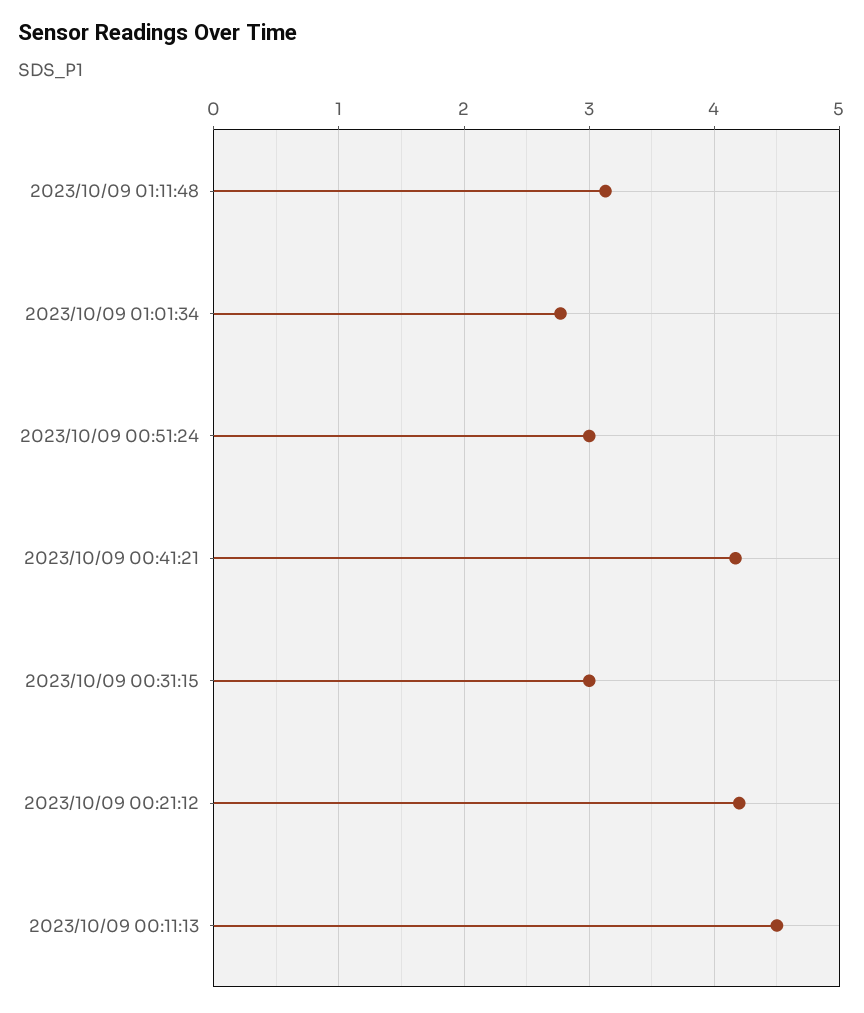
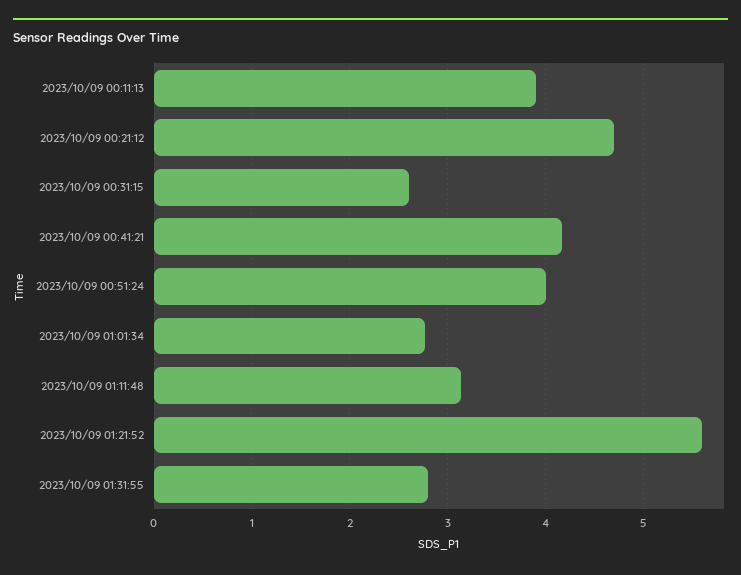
2023/10/09 00:51:24: 3 -> 4
2023/10/09 00:31:15: 3 -> 2.6
2023/10/09 00:21:12: 4.2 -> 4.7
2023/10/09 00:11:13: 4.5 -> 3.9
2023/10/09 01:21:52: none -> 5.6
2023/10/09 01:31:55: none -> 2.8

